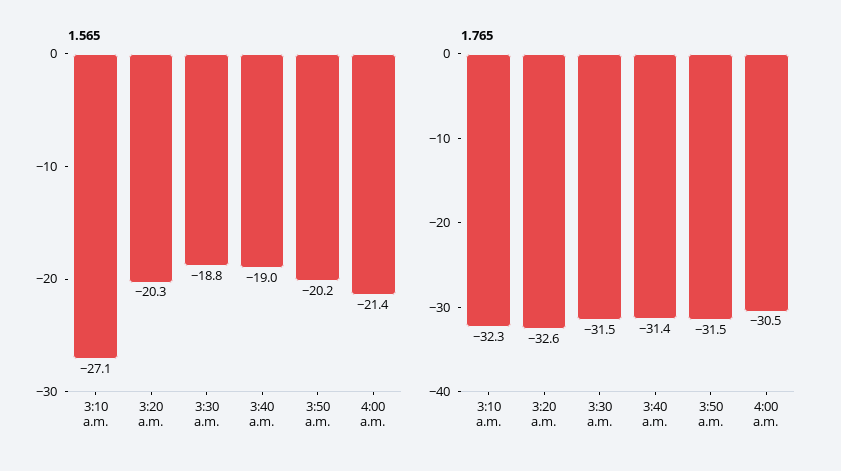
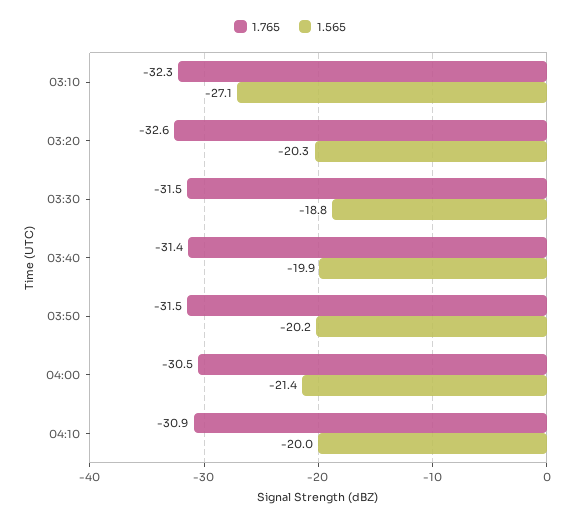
1.565, 3:40 a.m.: -19 -> -19.9
1.765, 04:10: none -> -30.9
1.565, 04:10: none -> -20

